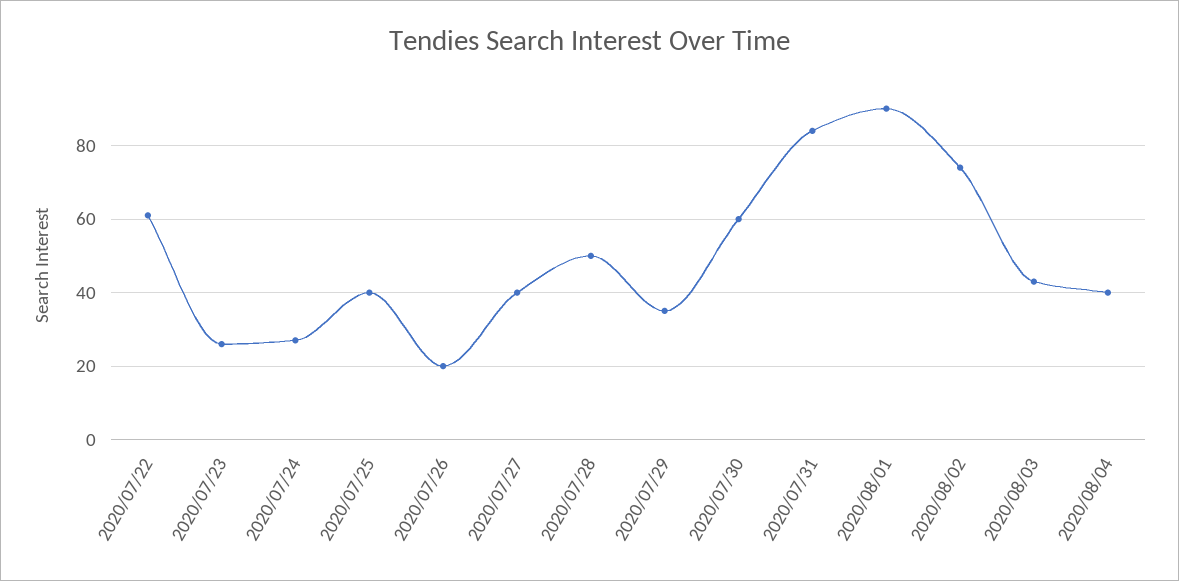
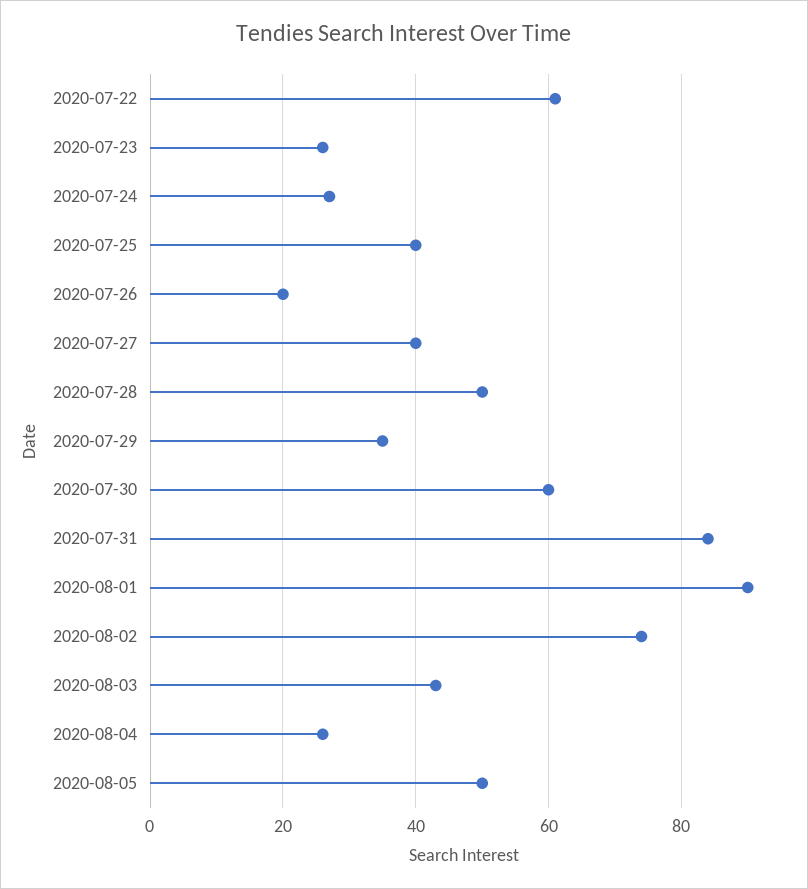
2020/08/04: 40 -> 25
2020-08-05: none -> 50

